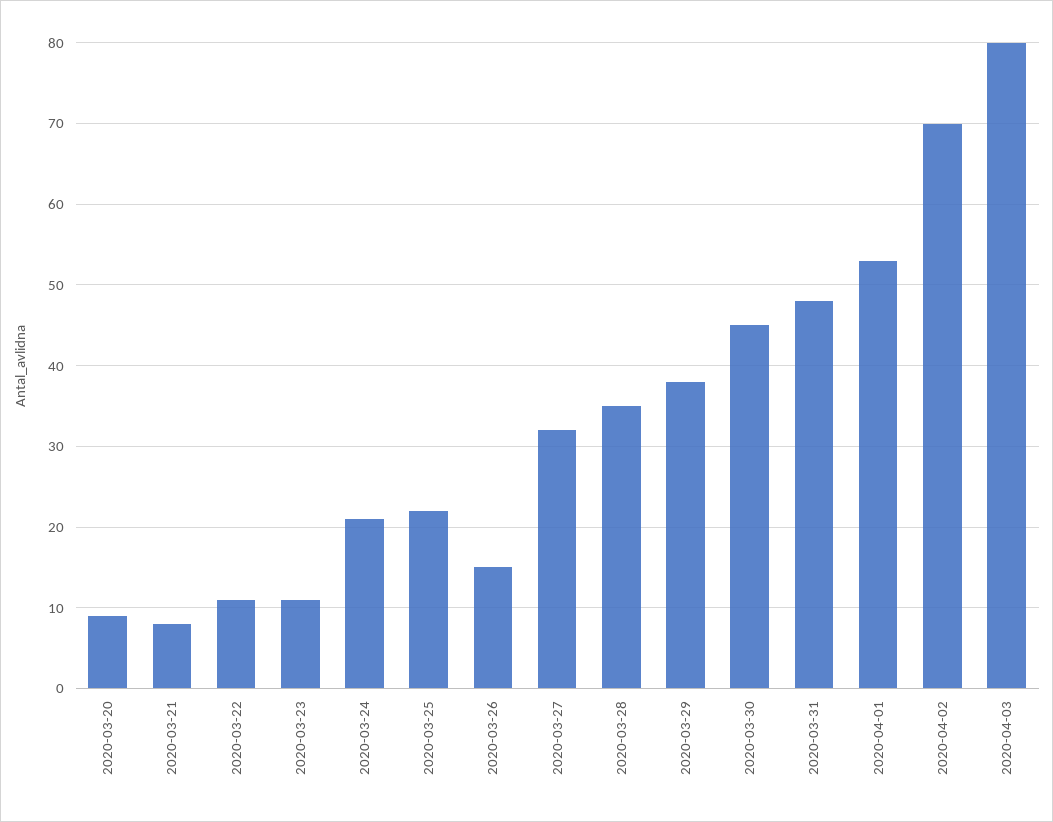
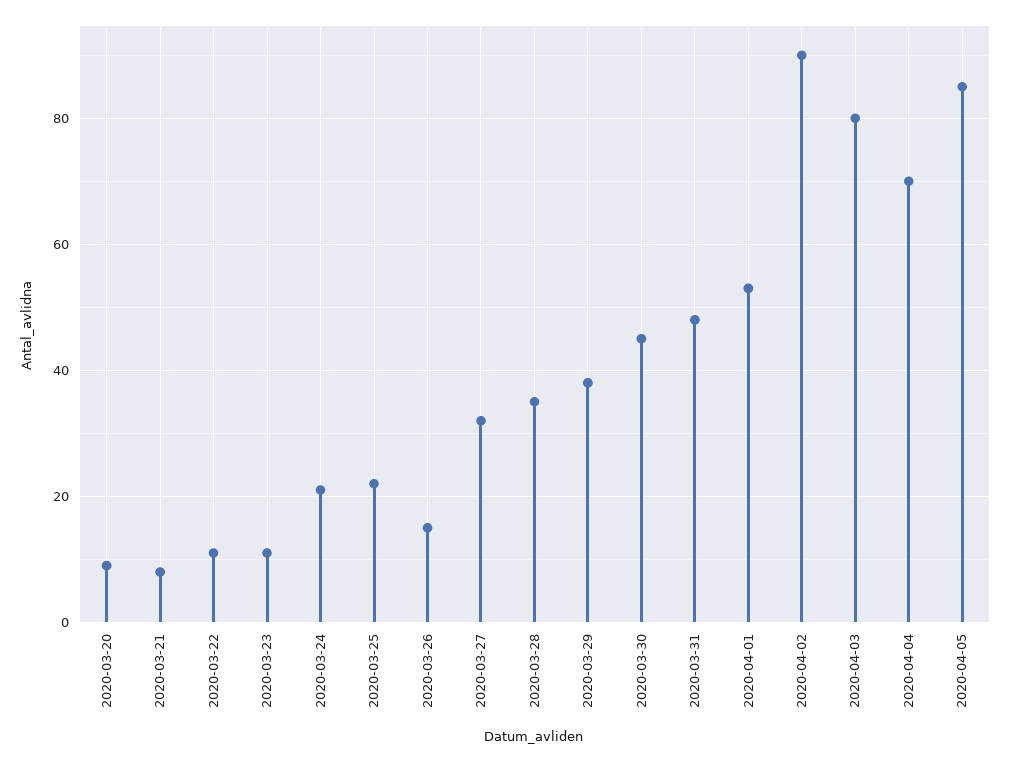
2020-04-02: 70 -> 90
2020-04-04: none -> 70
2020-04-05: none -> 85

